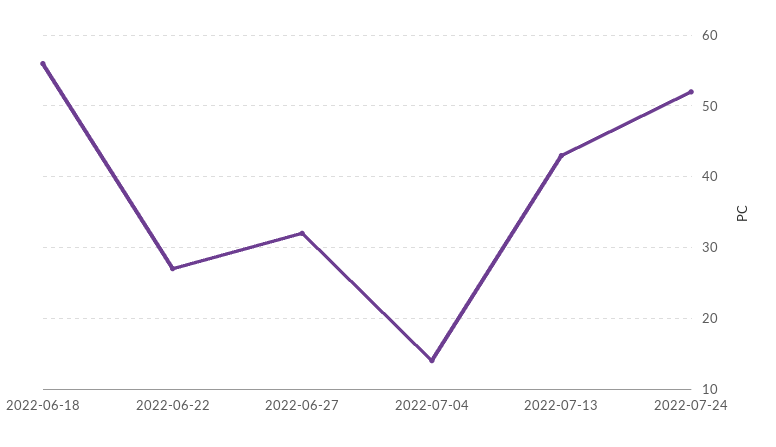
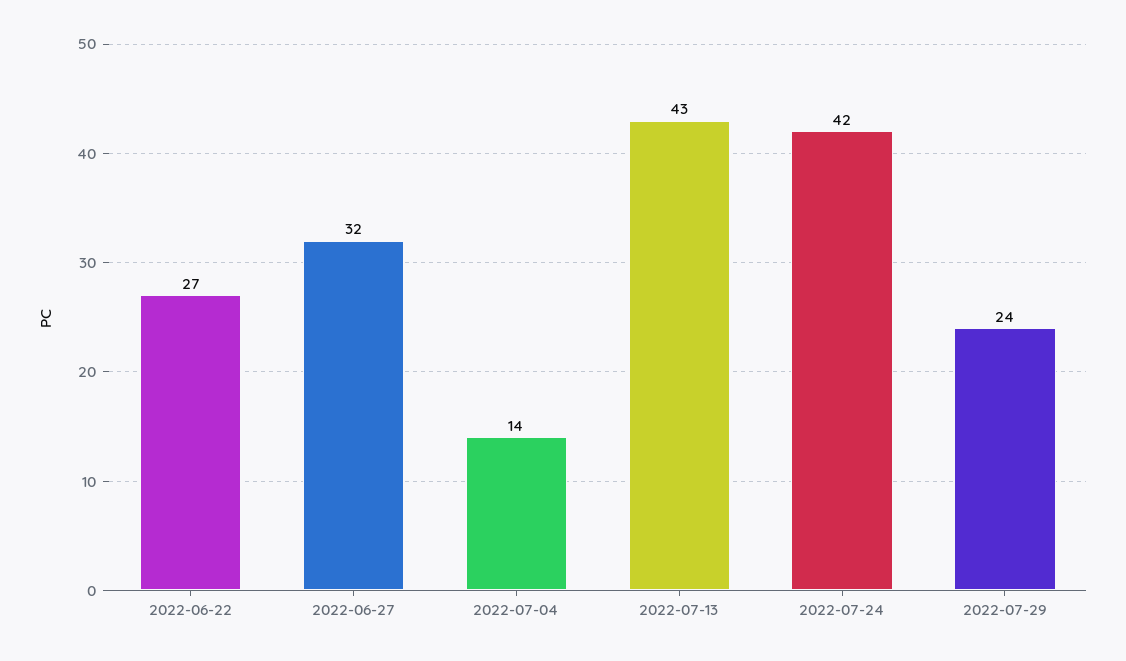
2022-06-18: 56 -> none
2022-07-24: 52 -> 42
2022-07-29: none -> 24

